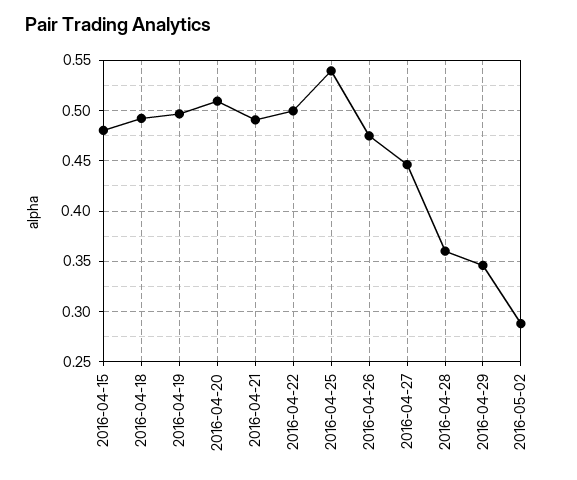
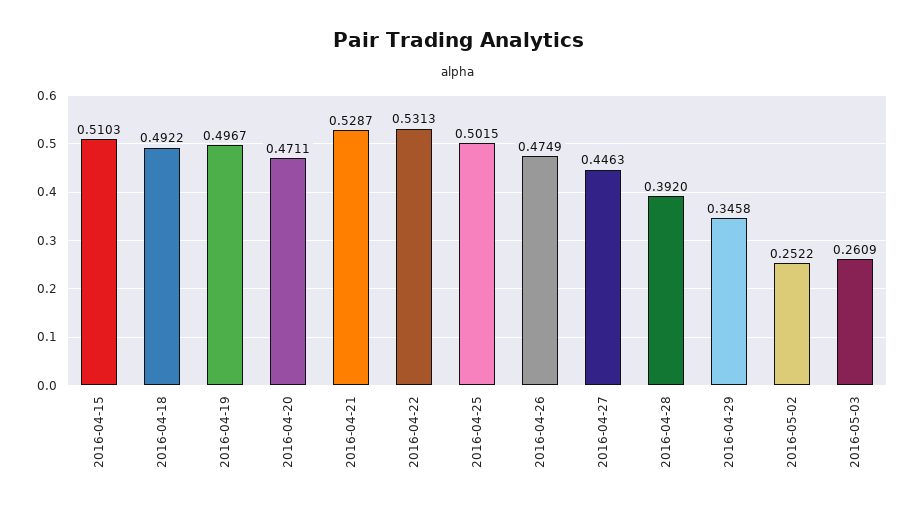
2016-04-15: 0.48 -> 0.5103
2016-04-20: 0.51 -> 0.4711
2016-04-21: 0.49 -> 0.5287
2016-04-22: 0.5 -> 0.5313
2016-04-25: 0.54 -> 0.5015
2016-04-28: 0.36 -> 0.392
2016-05-02: 0.29 -> 0.2522
2016-05-03: none -> 0.2609

